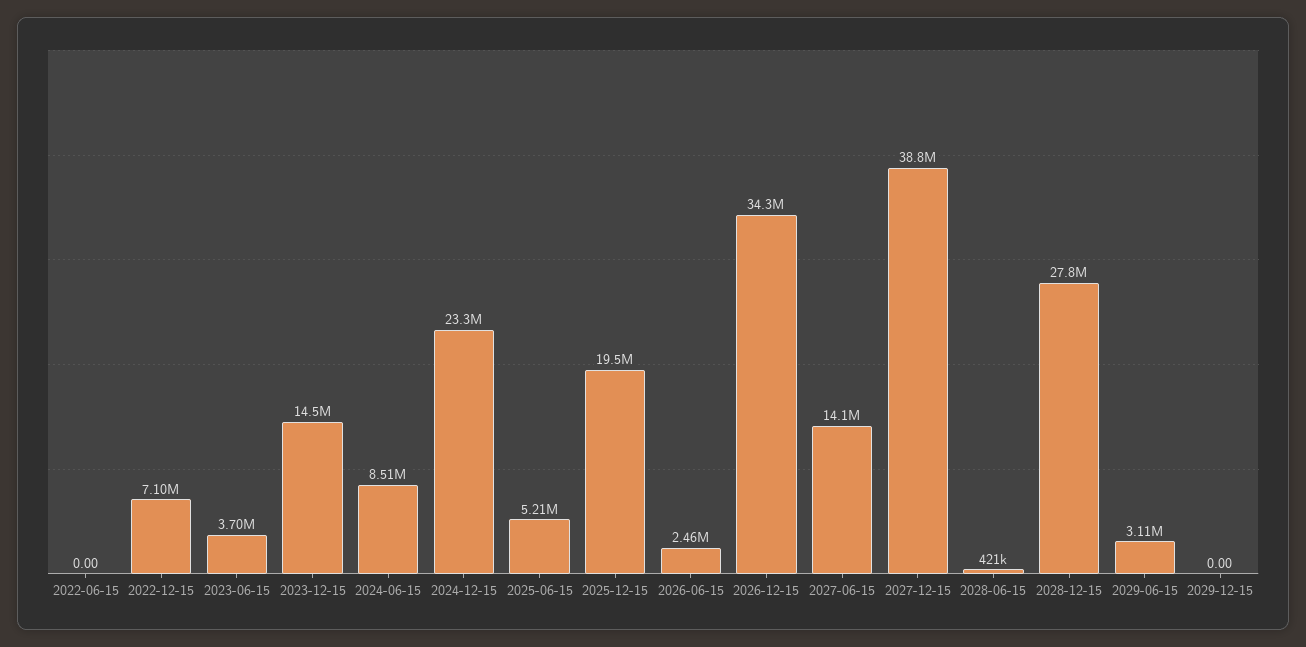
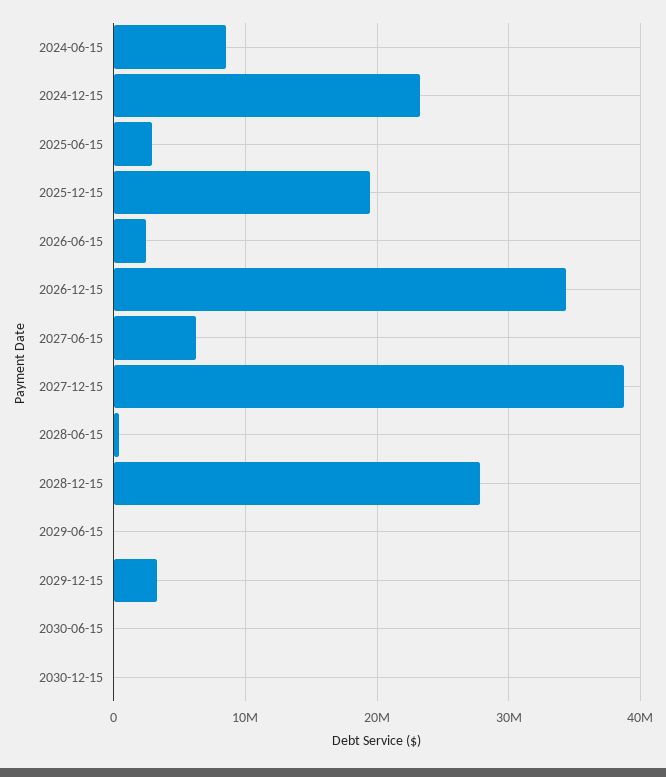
2022-06-15: 0 -> none
2022-12-15: 7100000 -> none
2023-06-15: 3700000 -> none
2023-12-15: 14500000 -> none
2025-06-15: 5210000 -> 3000000
2027-06-15: 14100000 -> 6000000
2029-06-15: 3110000 -> 0
2029-12-15: 0 -> 3000000
2030-06-15: none -> 0
2030-12-15: none -> 0

